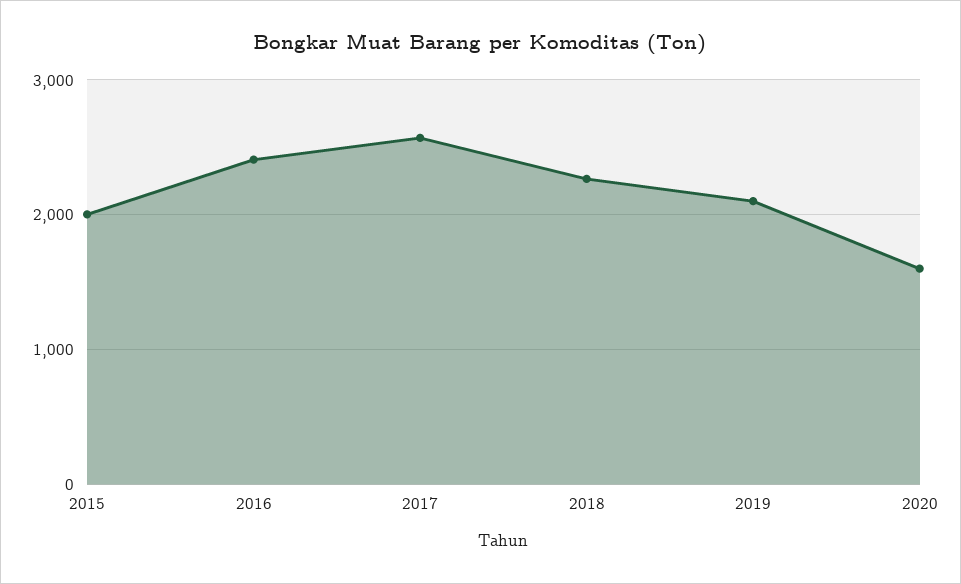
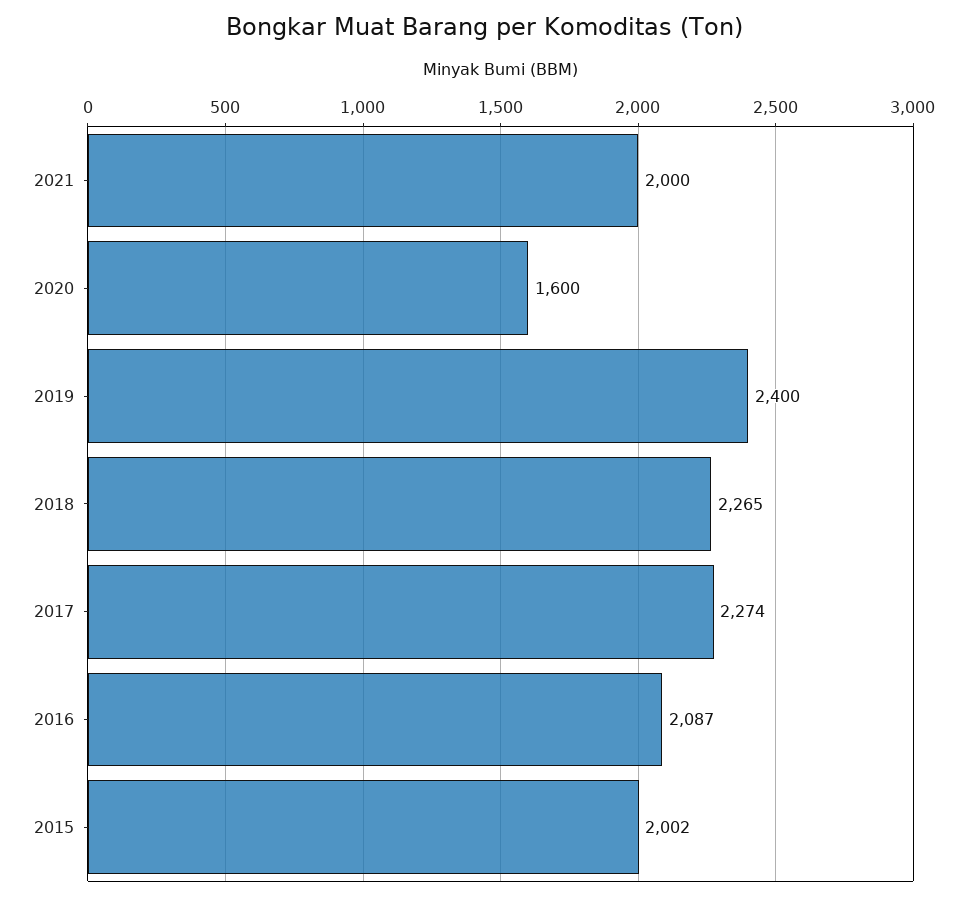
2016: 2400 -> 2087
2017: 2600 -> 2274
2019: 2100 -> 2400
2021: none -> 2000

